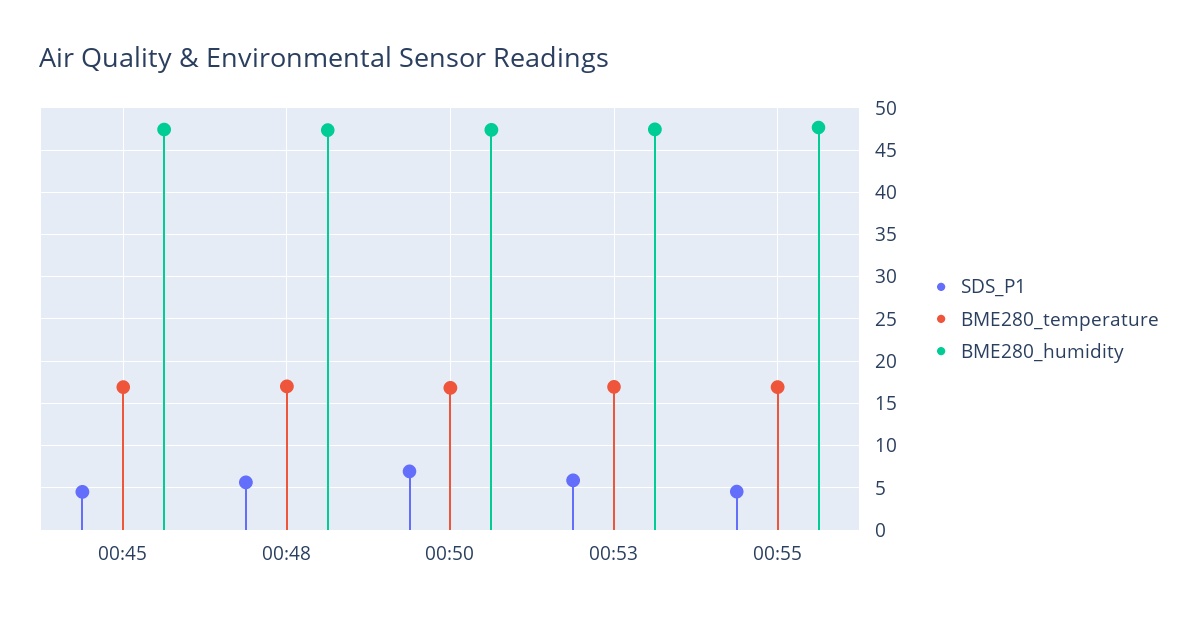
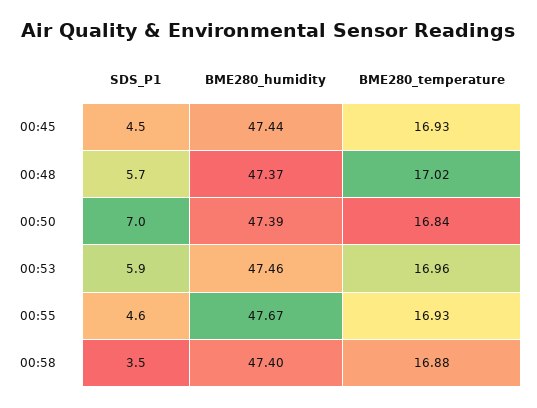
SDS_P1, 00:58: none -> 3.5
BME280_humidity, 00:58: none -> 47.4
BME280_temperature, 00:58: none -> 16.88

